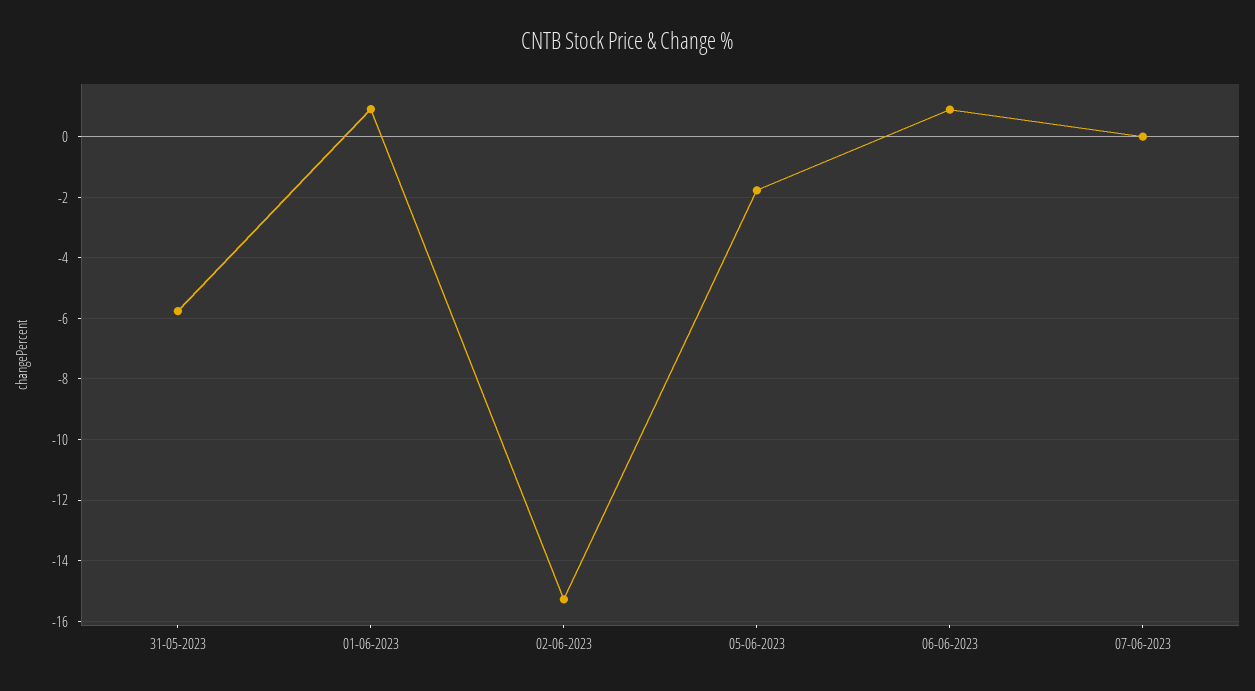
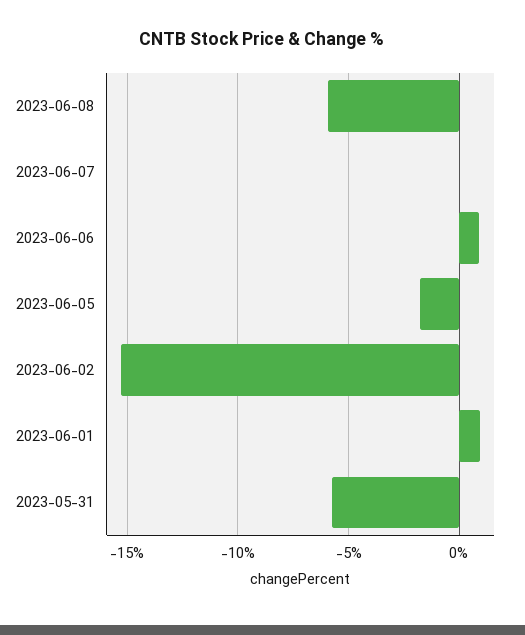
2023-06-08: none -> -6

